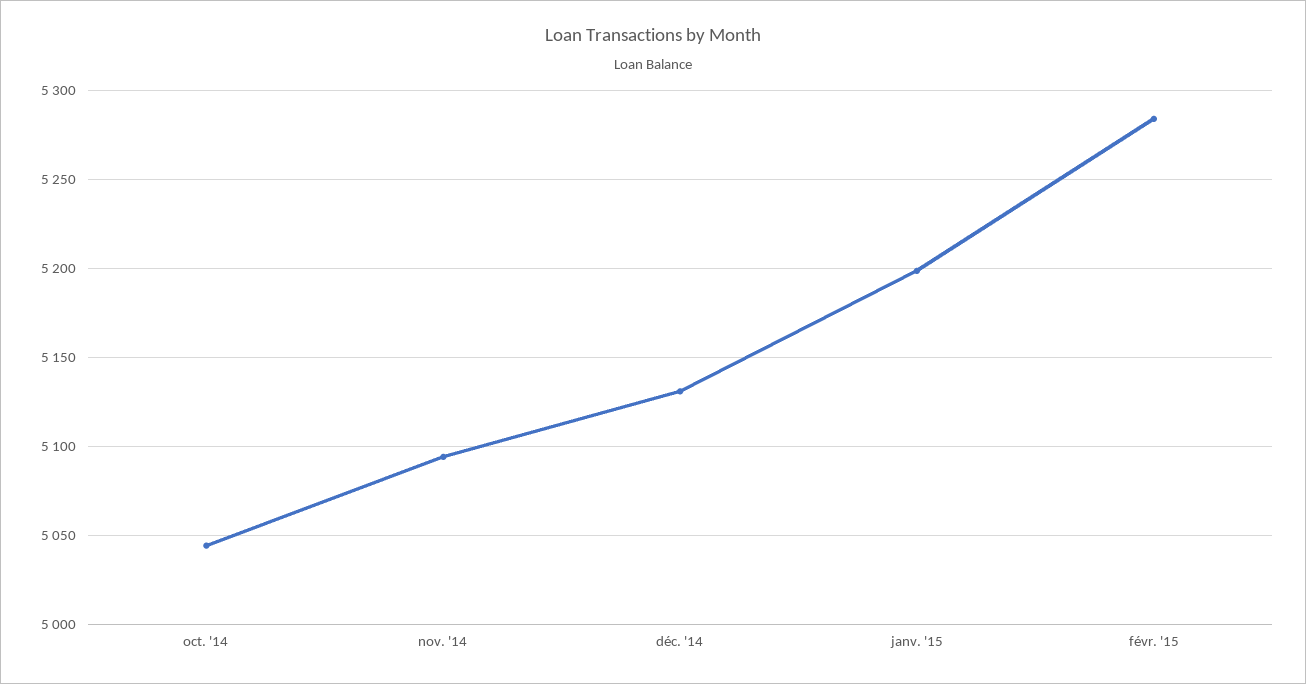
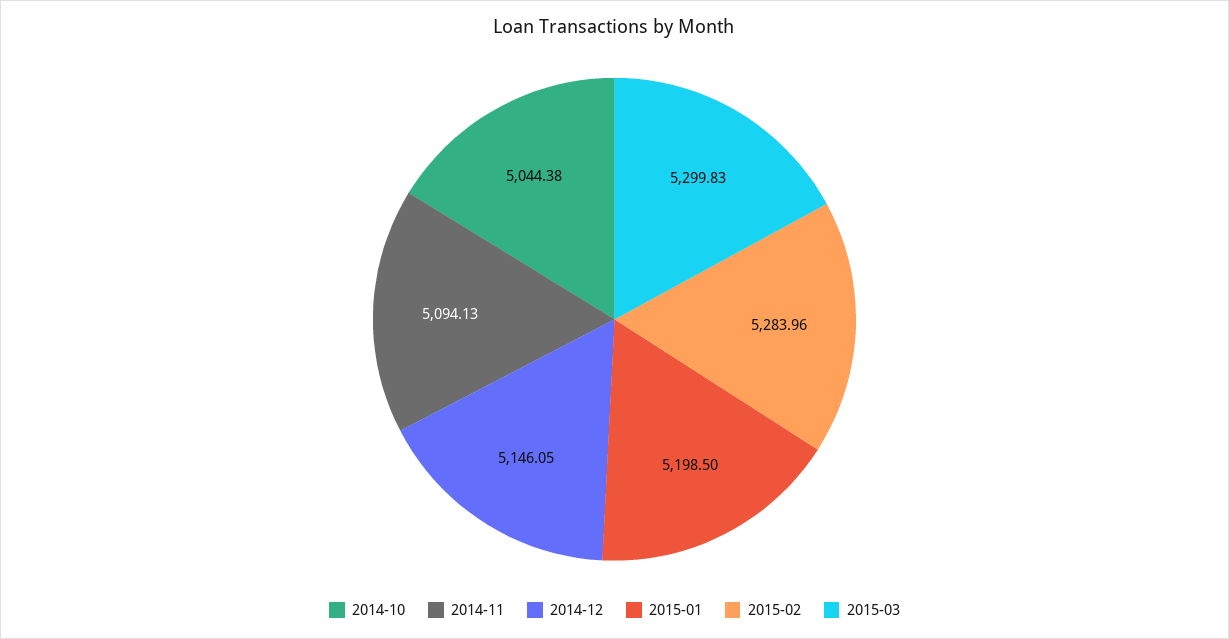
déc. '14: 5130 -> 5146.05
2015-03: none -> 5299.83

